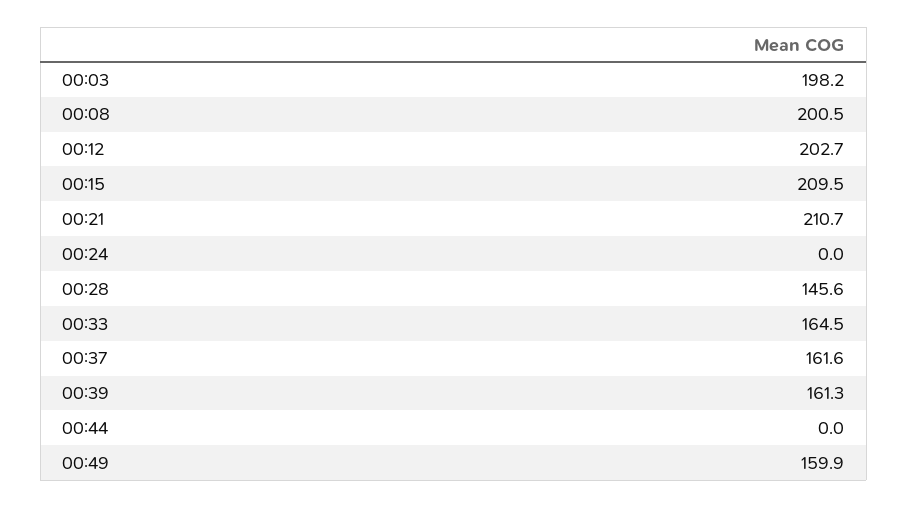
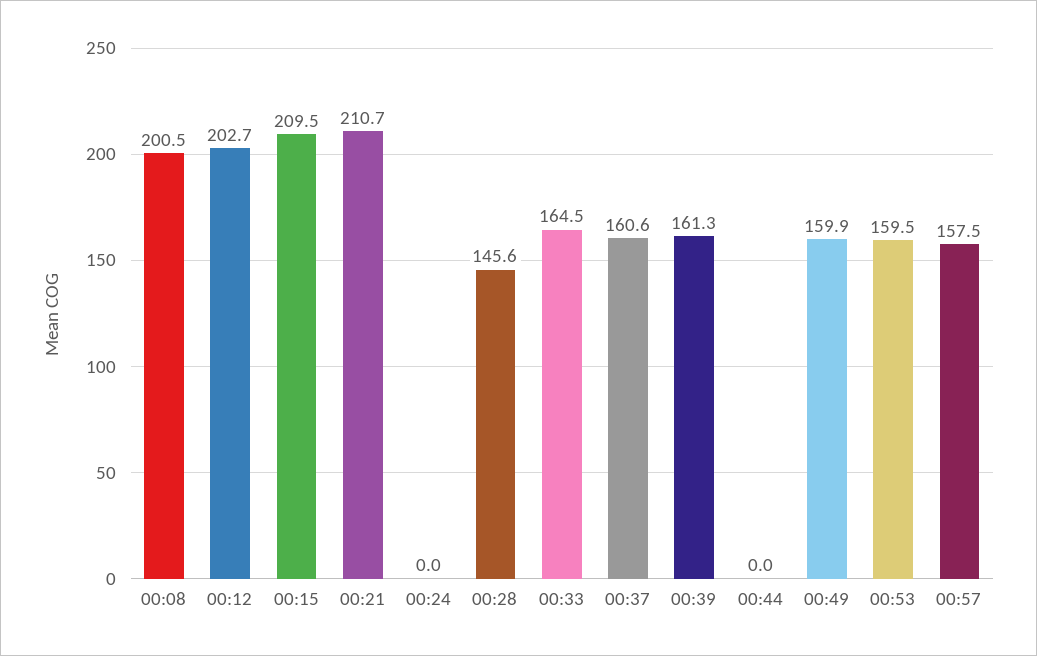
00:03: 198.2 -> none
00:37: 161.6 -> 160.6
00:53: none -> 159.5
00:57: none -> 157.5

